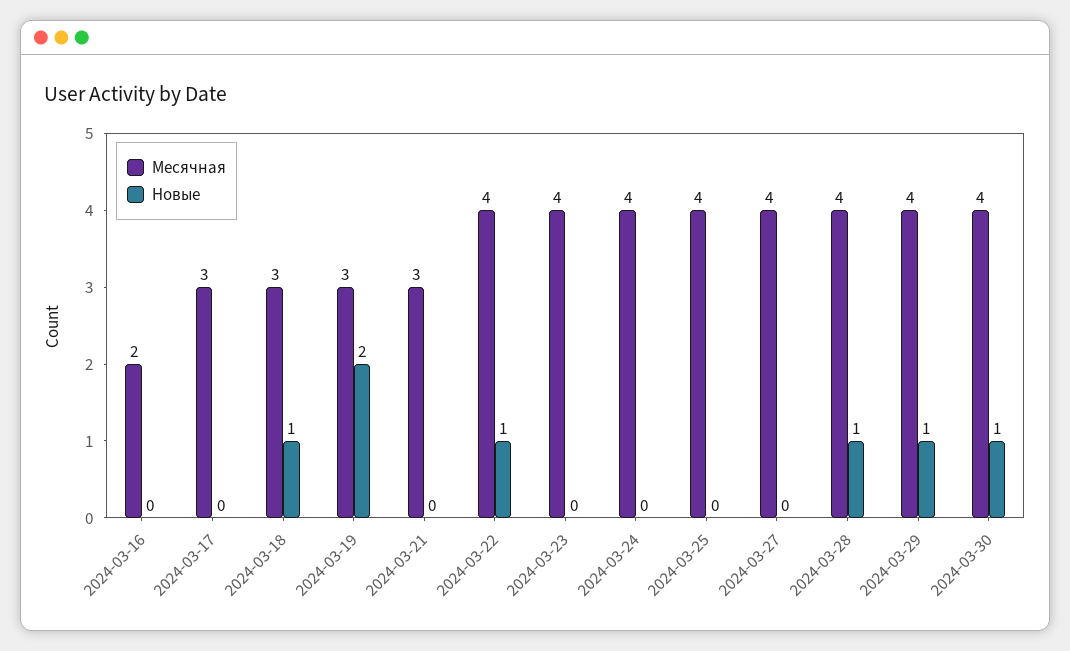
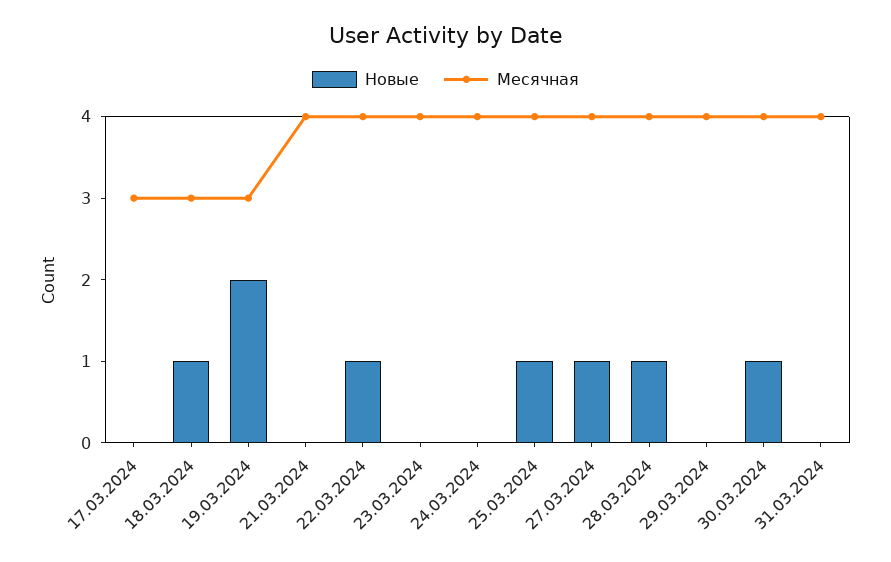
Месячная, 2024-03-16: 2 -> none
Новые, 2024-03-16: 0 -> none
Месячная, 2024-03-21: 3 -> 4
Новые, 2024-03-25: 0 -> 1
Новые, 2024-03-27: 0 -> 1
Новые, 2024-03-29: 1 -> 0
Новые, 31.03.2024: none -> 0
Месячная, 31.03.2024: none -> 4

